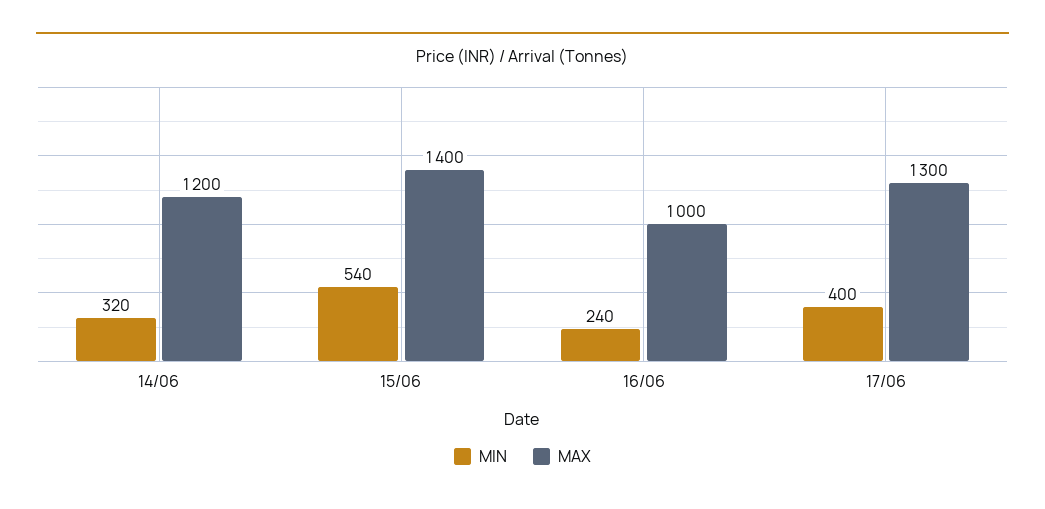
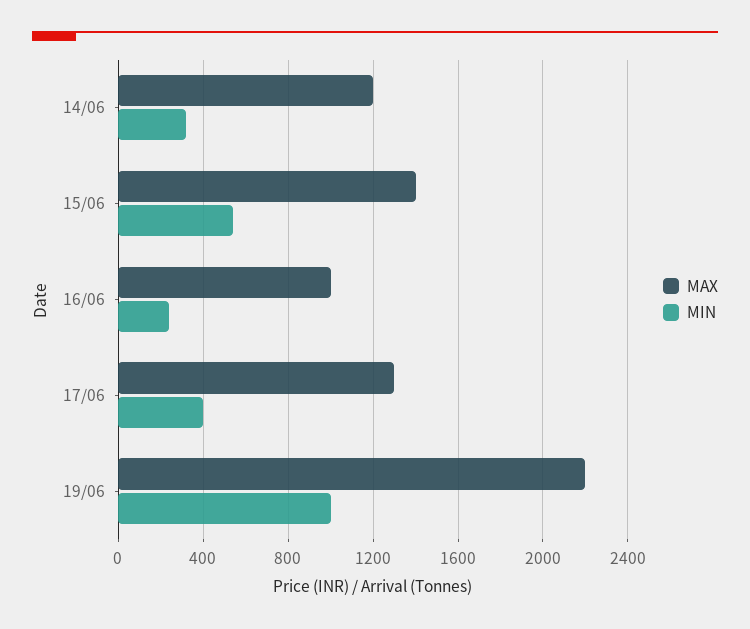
MAX, 19/06: none -> 2200
MIN, 19/06: none -> 1000

